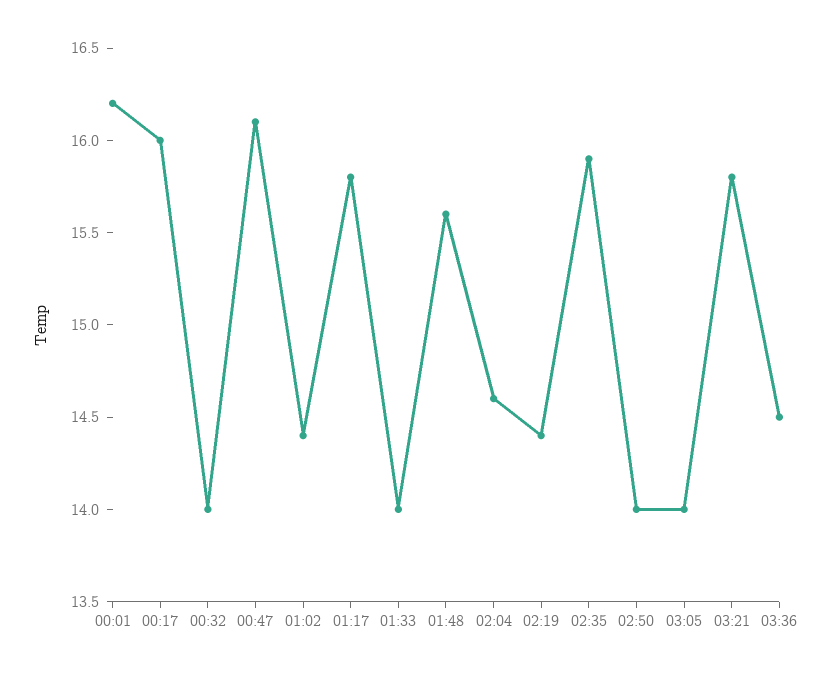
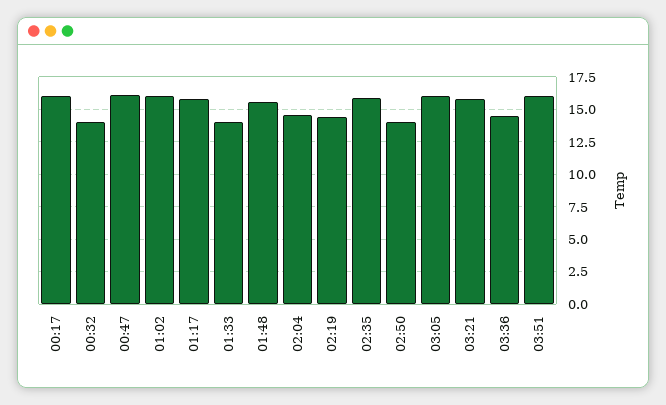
00:01: 16.2 -> none
01:02: 14.4 -> 16
03:05: 14 -> 16
03:51: none -> 16

